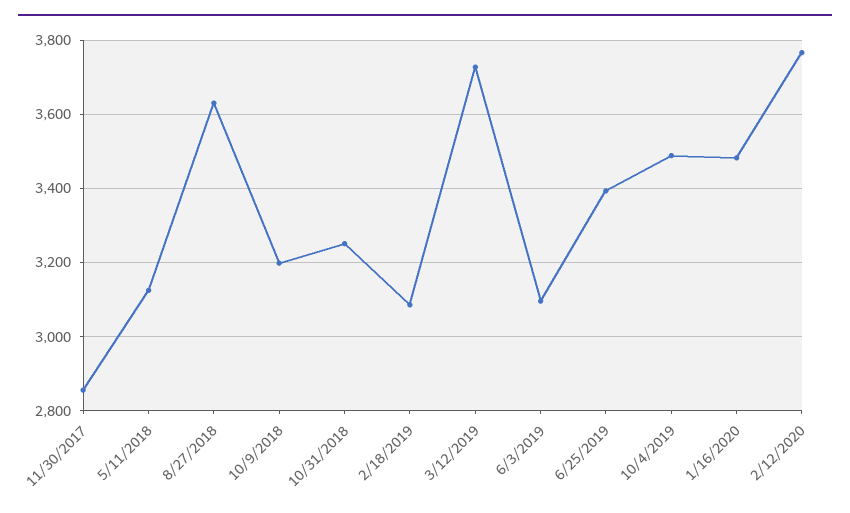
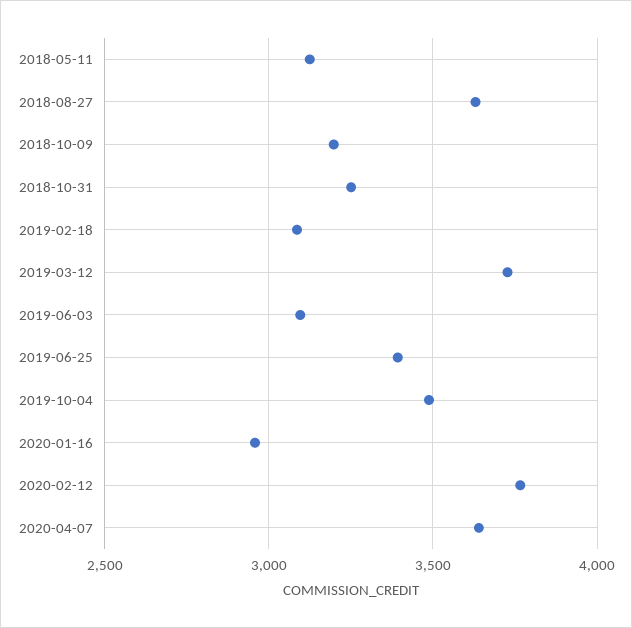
11/30/2017: 2860 -> none
1/16/2020: 3480 -> 2950
2020-04-07: none -> 3650

